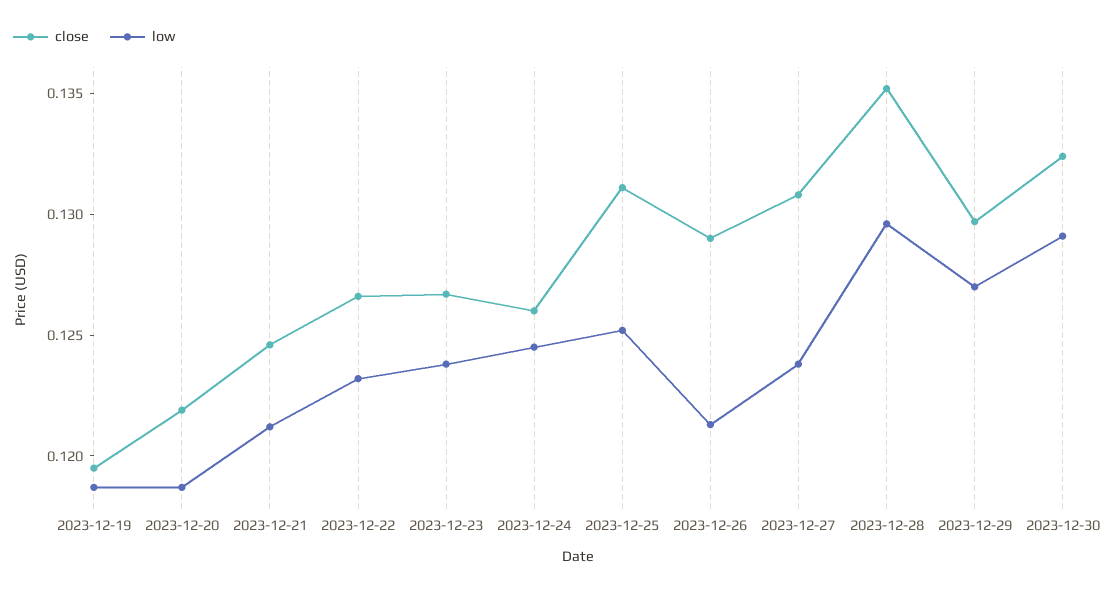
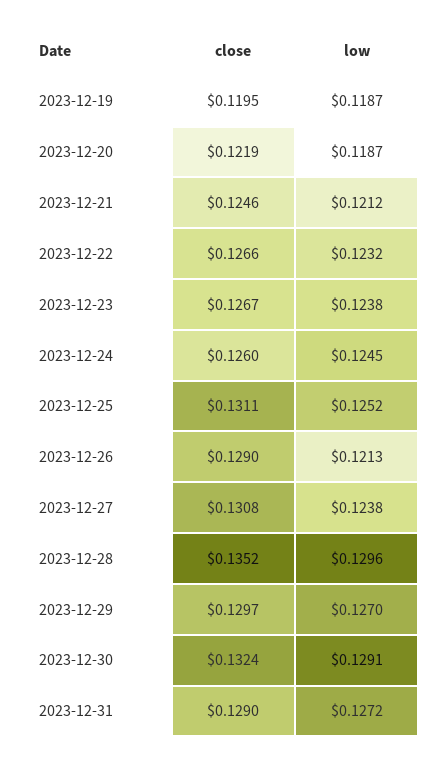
close, 2023-12-31: none -> 0.129
low, 2023-12-31: none -> 0.1272

